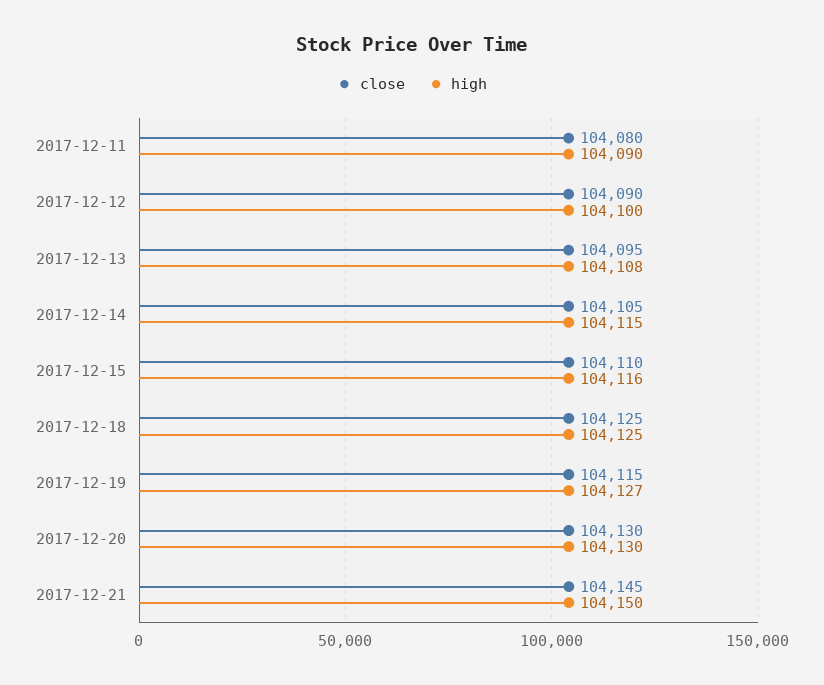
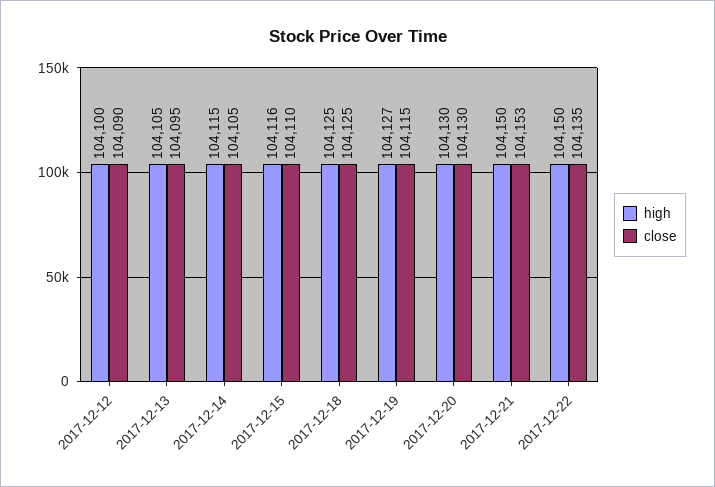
close, 2017-12-11: 104080 -> none
high, 2017-12-11: 104090 -> none
high, 2017-12-13: 104108 -> 104105
close, 2017-12-21: 104145 -> 104153
high, 2017-12-22: none -> 104150
close, 2017-12-22: none -> 104135

